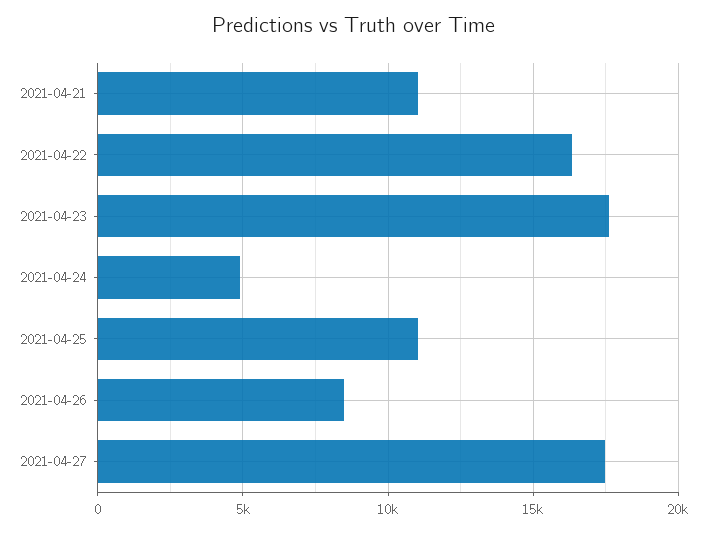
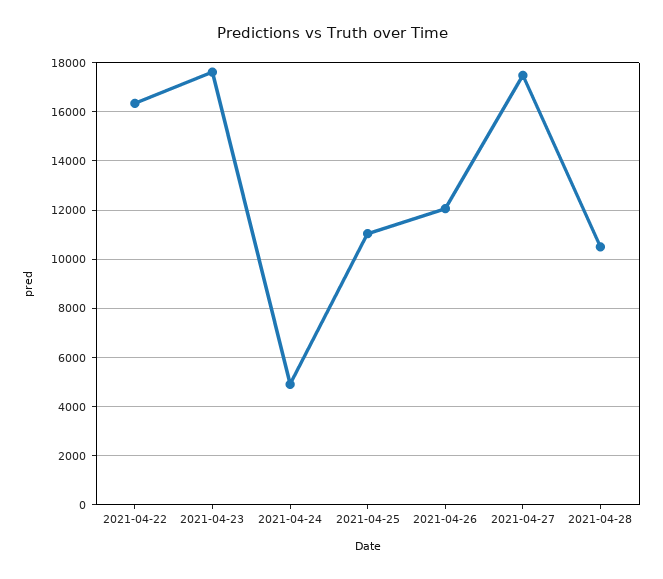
2021-04-21: 11000 -> none
2021-04-26: 8500 -> 12000
2021-04-28: none -> 10500

